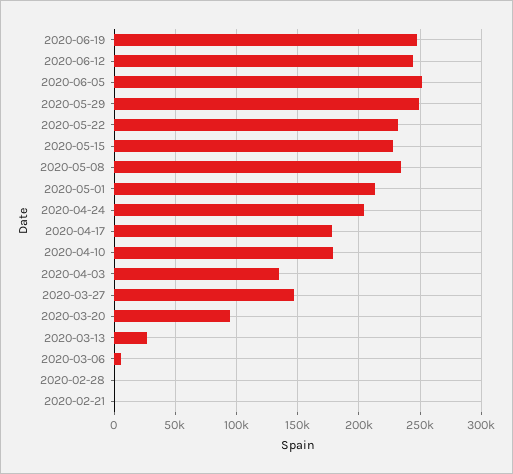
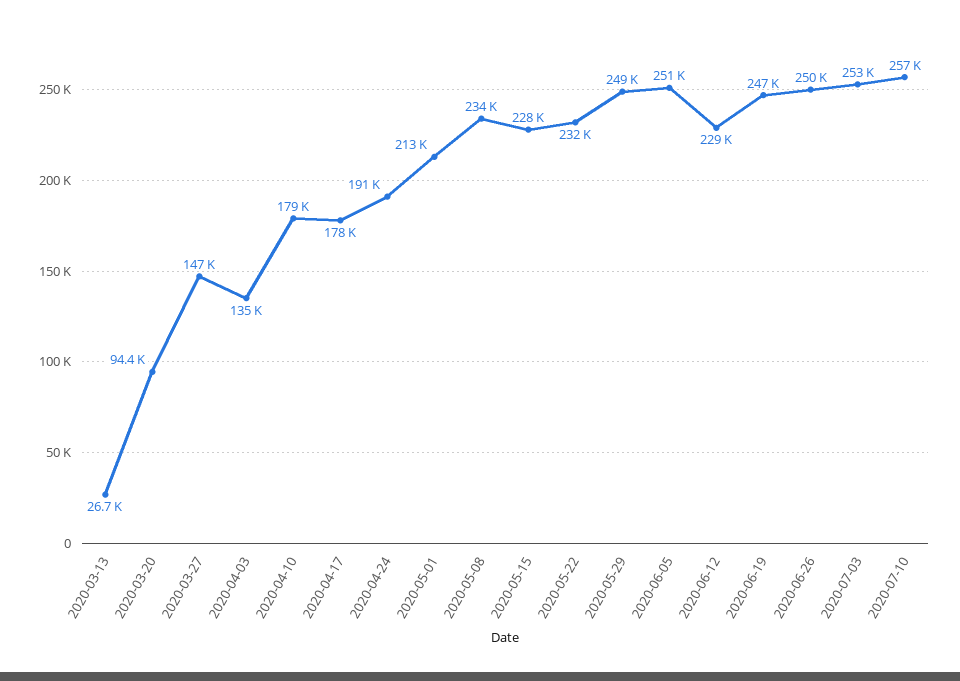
2020-06-12: 245000 -> 229000
2020-04-24: 205000 -> 191000
2020-03-06: 5000 -> none
2020-02-28: 0 -> none
2020-02-21: 0 -> none
2020-06-26: none -> 250000
2020-07-03: none -> 253000
2020-07-10: none -> 257000

